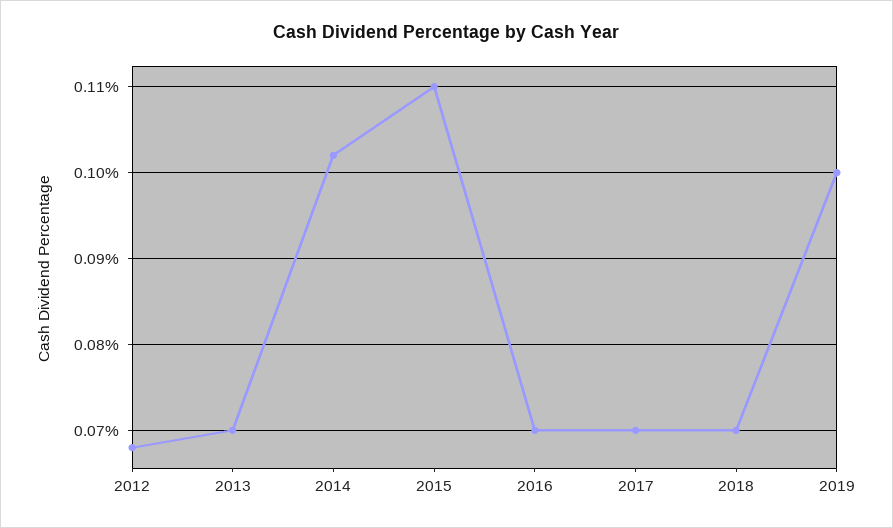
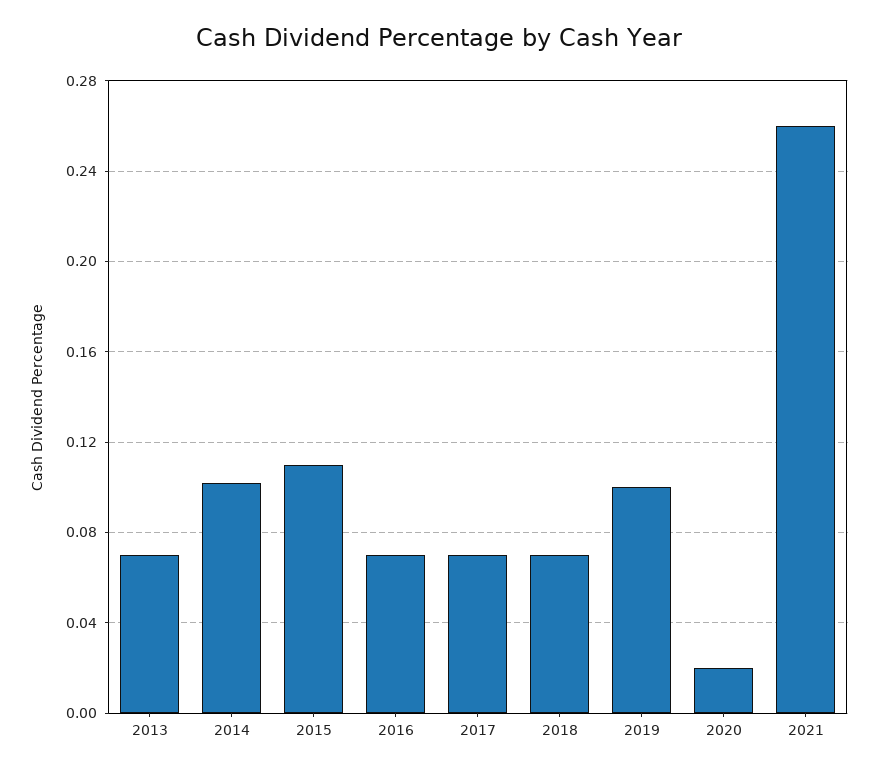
2012: 0.068 -> none
2020: none -> 0.02
2021: none -> 0.26

